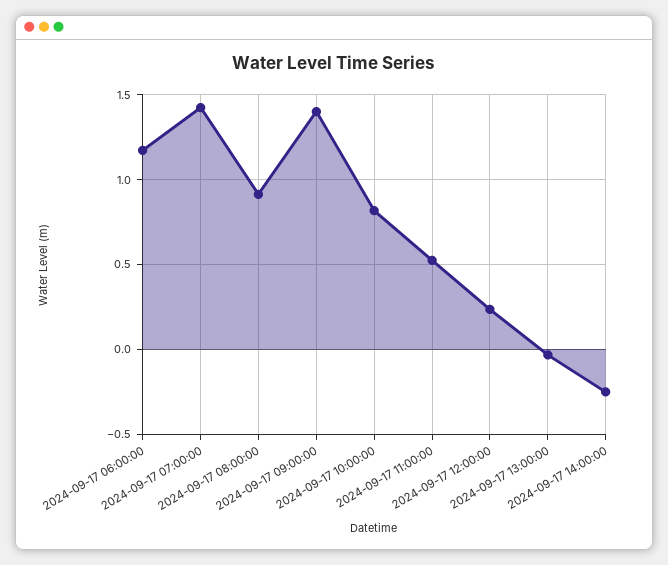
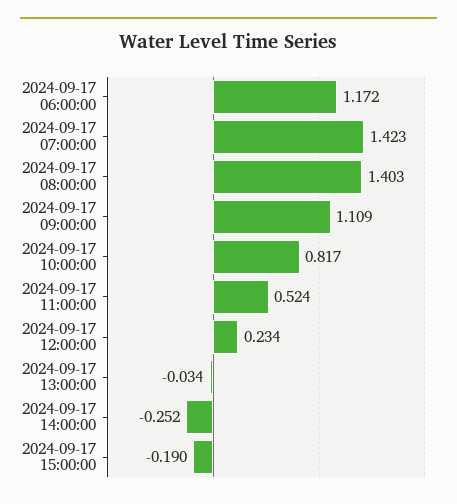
2024-09-17 08:00:00: 0.9 -> 1.403
2024-09-17 09:00:00: 1.4 -> 1.109
2024-09-17 15:00:00: none -> -0.19

